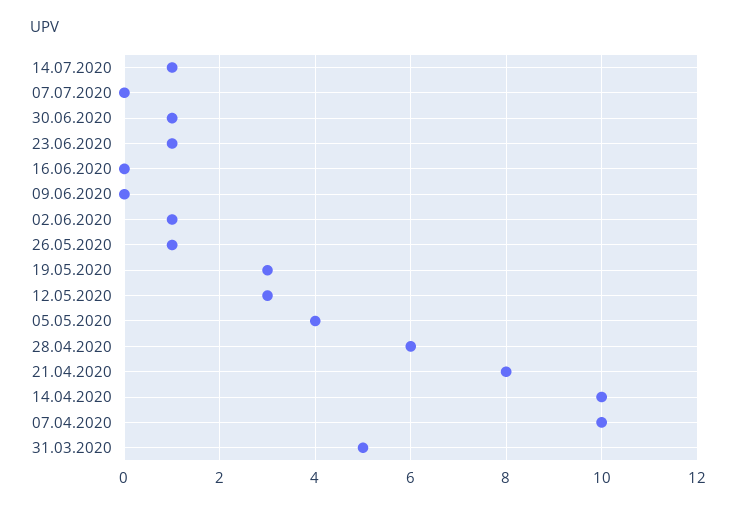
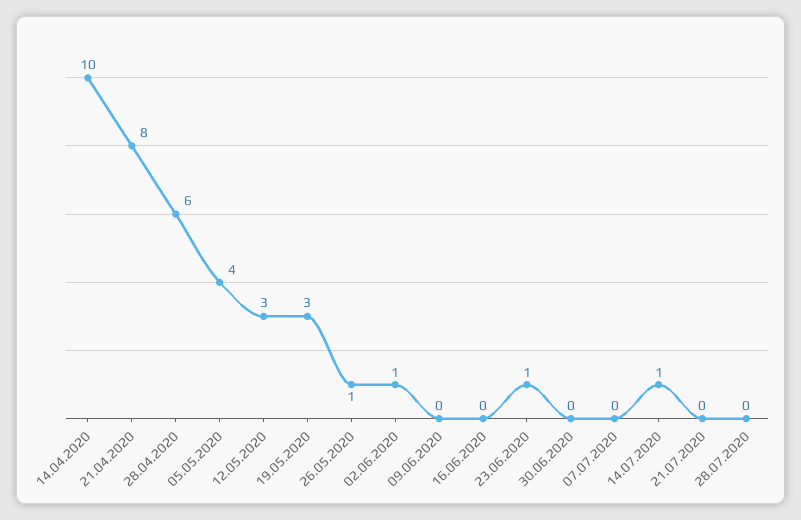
30.06.2020: 1 -> 0
07.04.2020: 10 -> none
31.03.2020: 5 -> none
21.07.2020: none -> 0
28.07.2020: none -> 0

